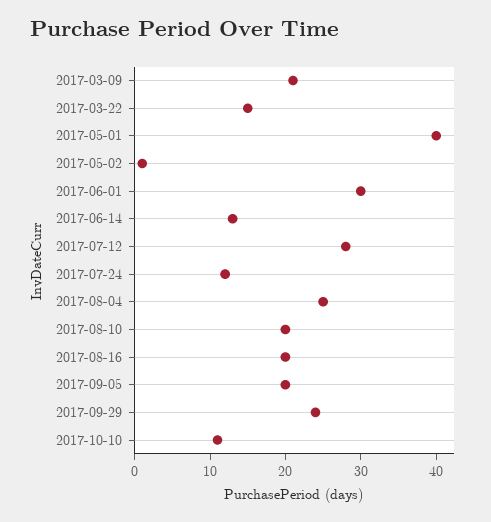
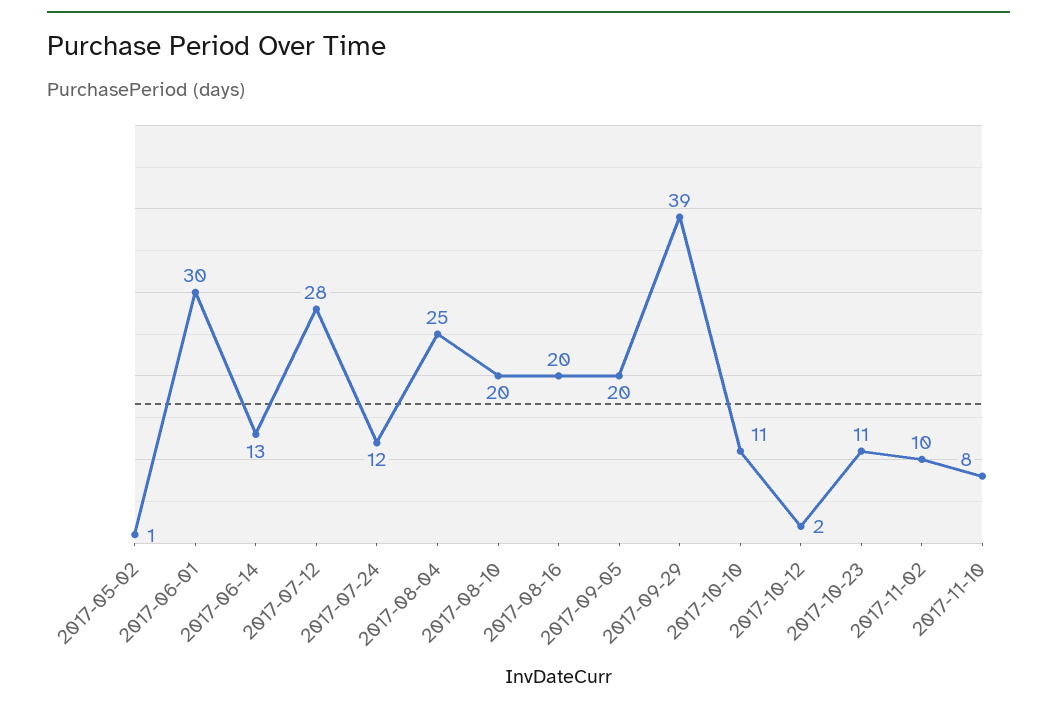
2017-03-09: 20 -> none
2017-03-22: 15 -> none
2017-05-01: 40 -> none
2017-09-29: 25 -> 39
2017-10-12: none -> 2
2017-10-23: none -> 11
2017-11-02: none -> 10
2017-11-10: none -> 8

